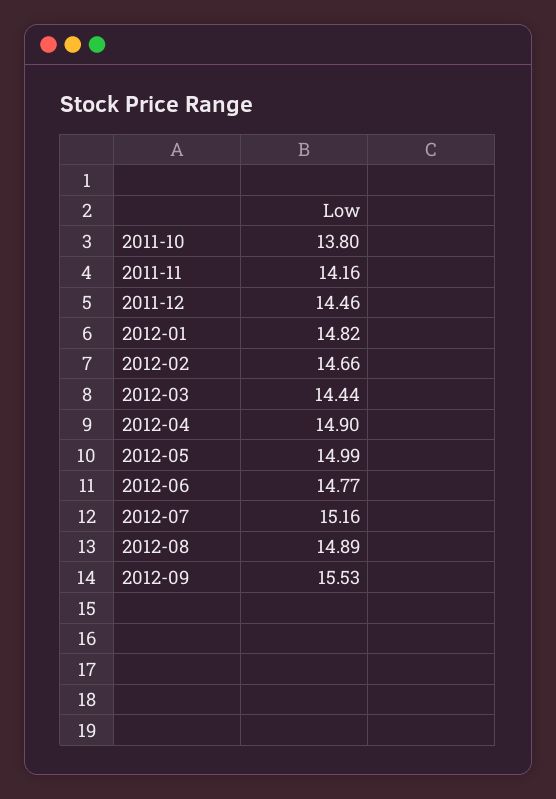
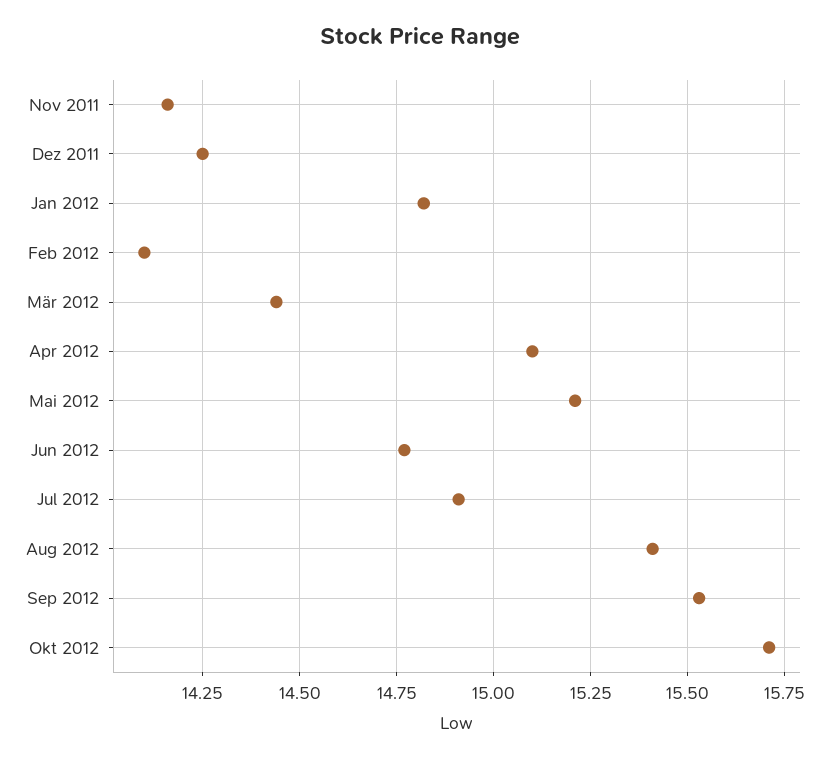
2011-10: 13.8 -> none
2011-12: 14.46 -> 14.25
2012-02: 14.66 -> 14.1
2012-04: 14.9 -> 15.1
2012-05: 14.99 -> 15.2
2012-07: 15.16 -> 14.9
2012-08: 14.89 -> 15.4
Okt 2012: none -> 15.7

